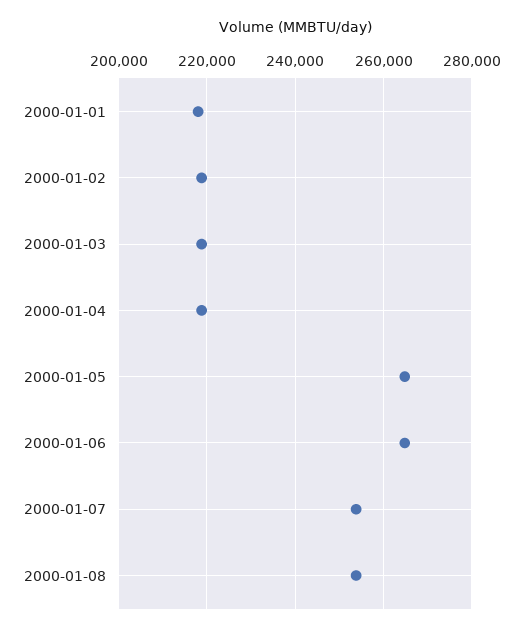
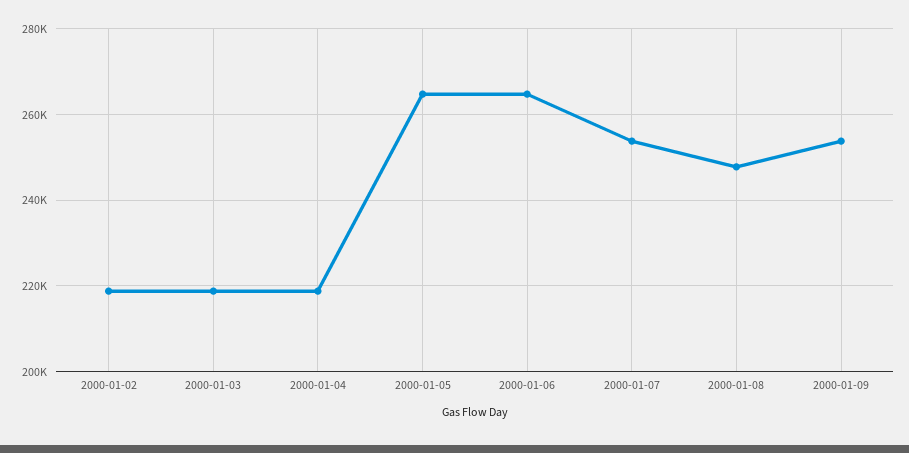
2000-01-01: 218000 -> none
2000-01-08: 254000 -> 248000
2000-01-09: none -> 254000

